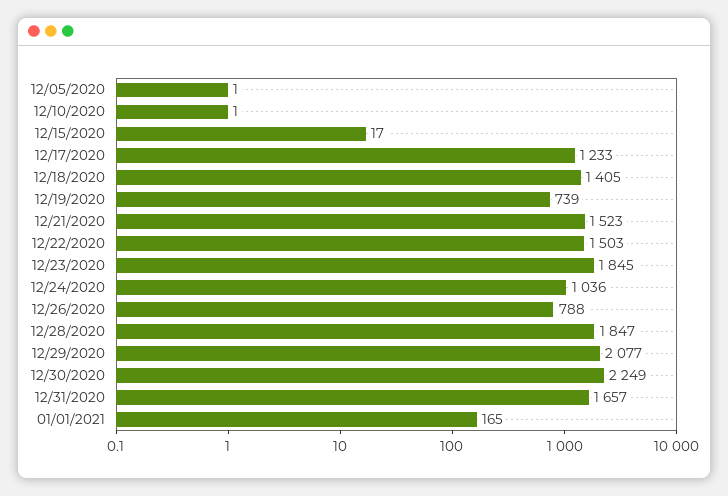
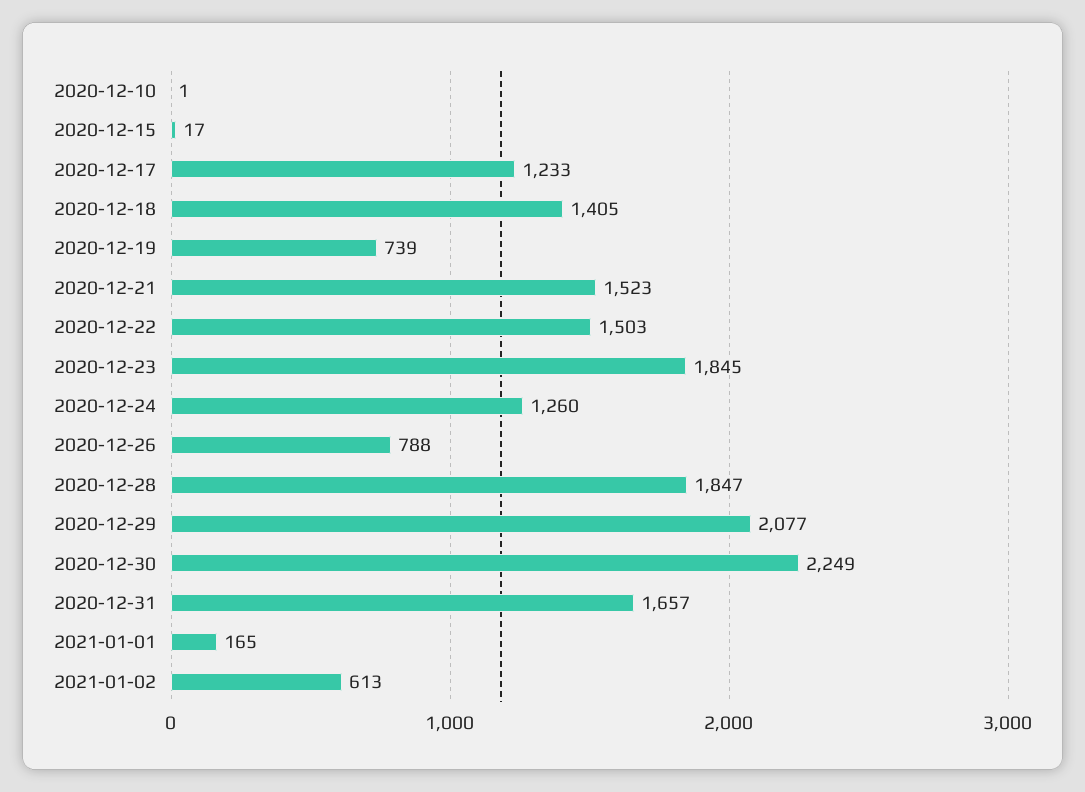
12/05/2020: 1 -> none
12/24/2020: 1036 -> 1260
2021-01-02: none -> 613

